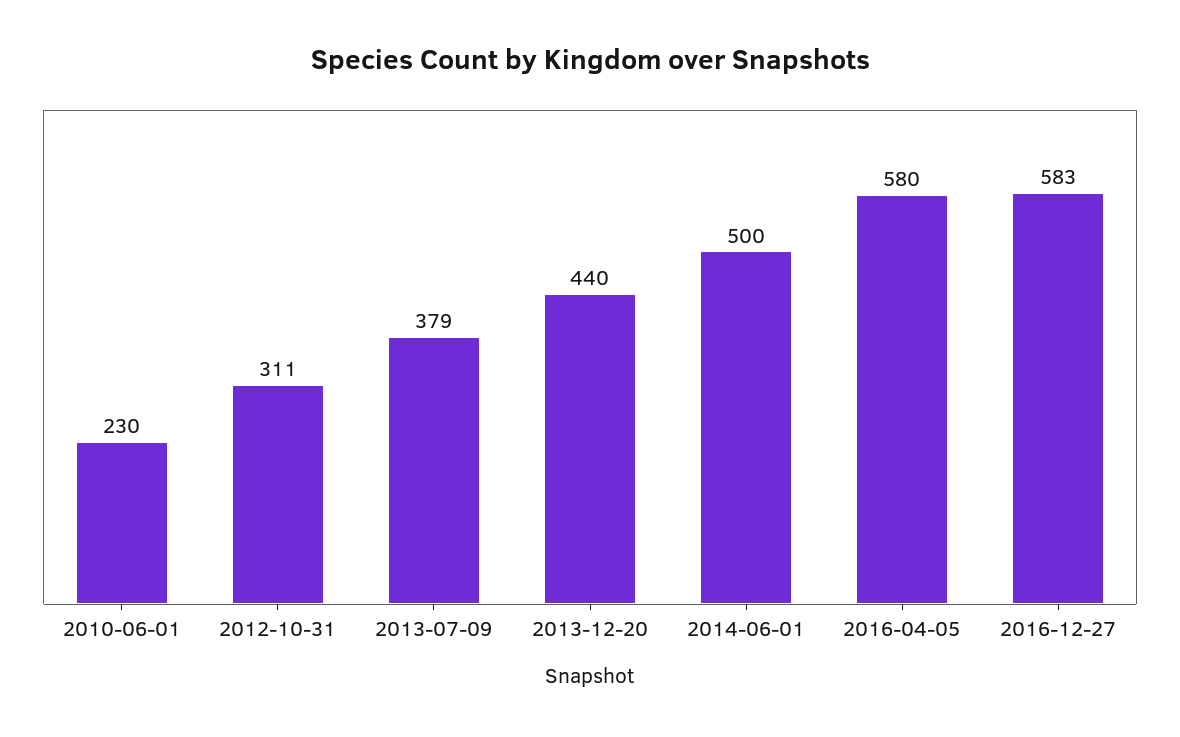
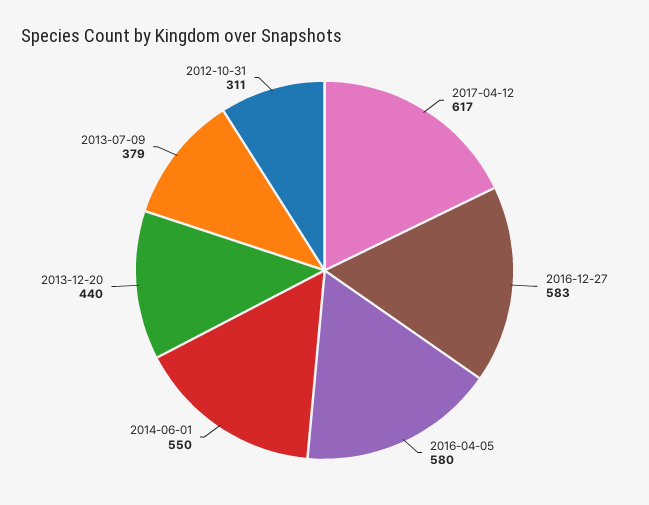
2010-06-01: 230 -> none
2014-06-01: 500 -> 550
2017-04-12: none -> 617

